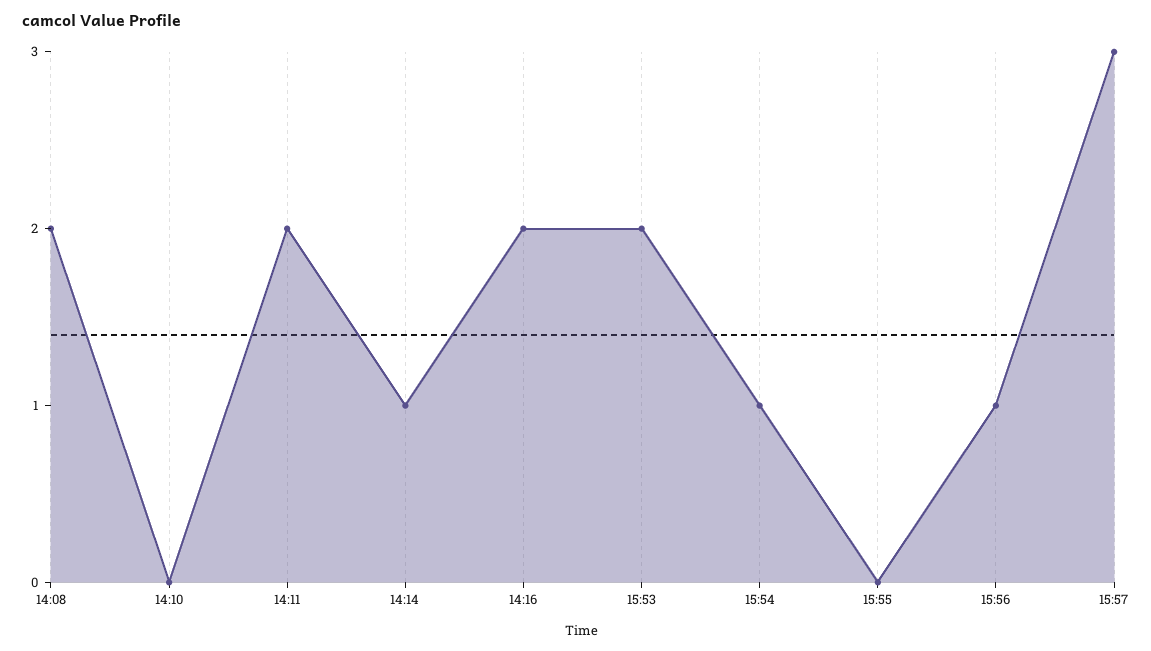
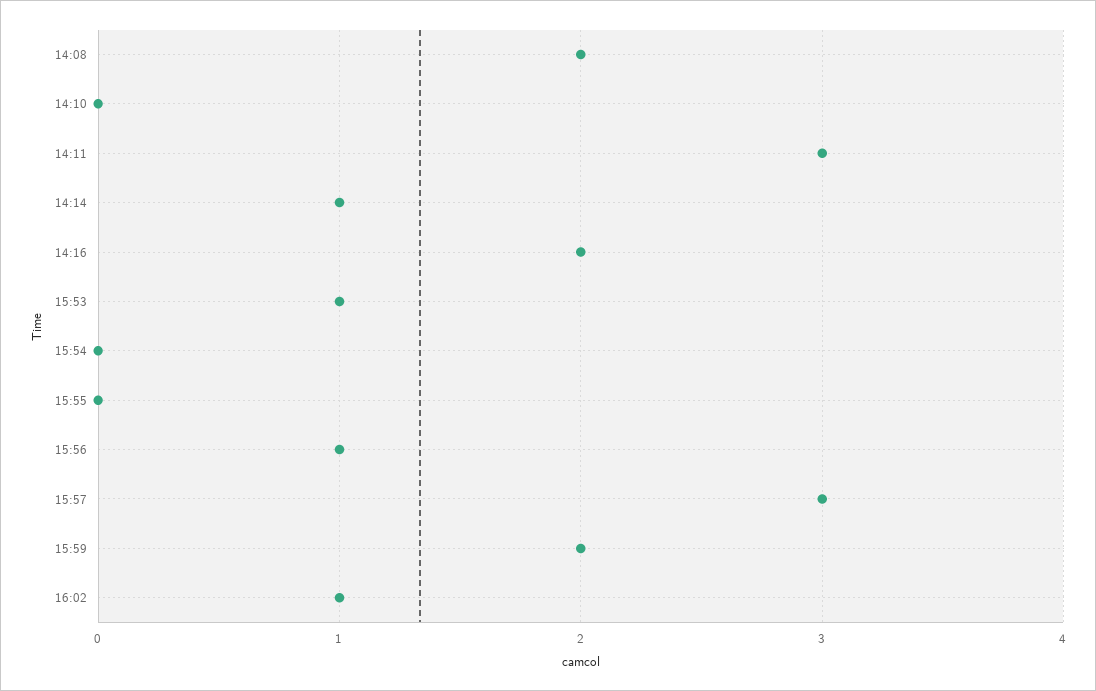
14:11: 2 -> 3
15:53: 2 -> 1
15:54: 1 -> 0
15:59: none -> 2
16:02: none -> 1

